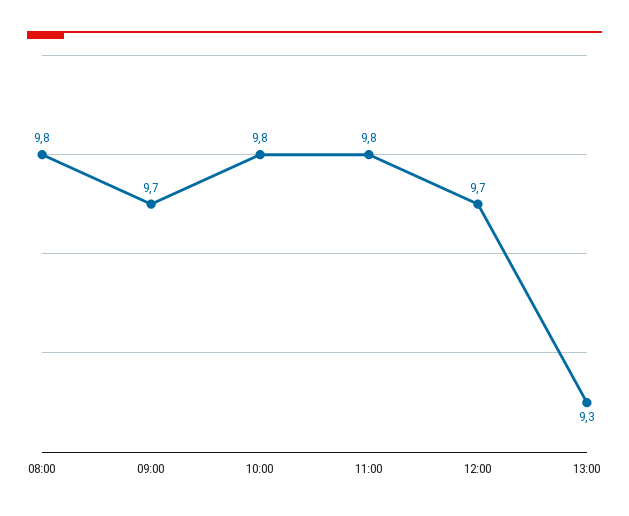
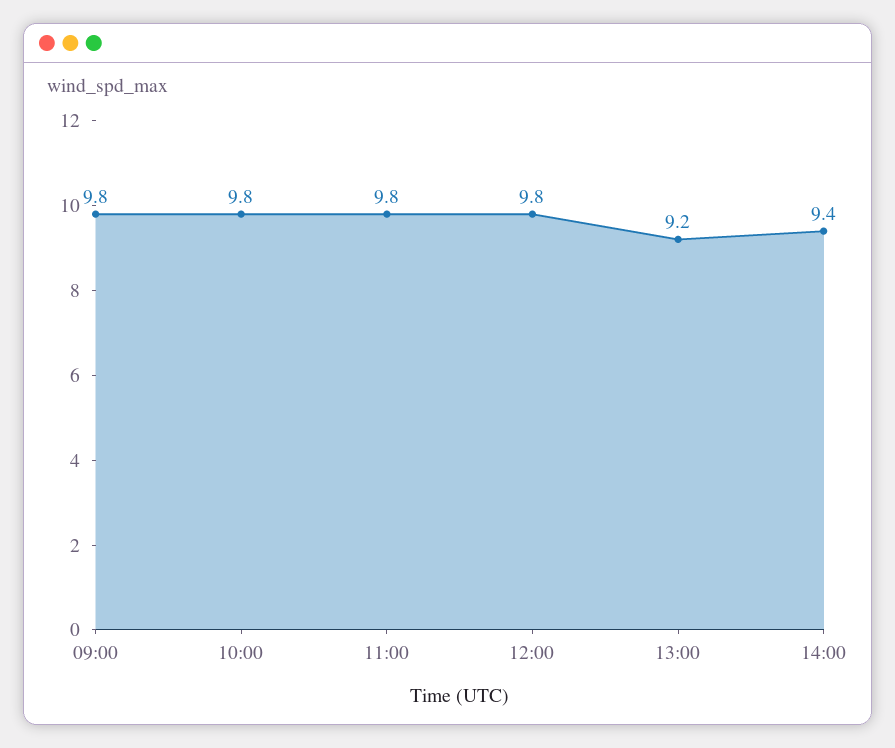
08:00: 9.8 -> none
09:00: 9.7 -> 9.8
12:00: 9.7 -> 9.8
13:00: 9.3 -> 9.2
14:00: none -> 9.4

